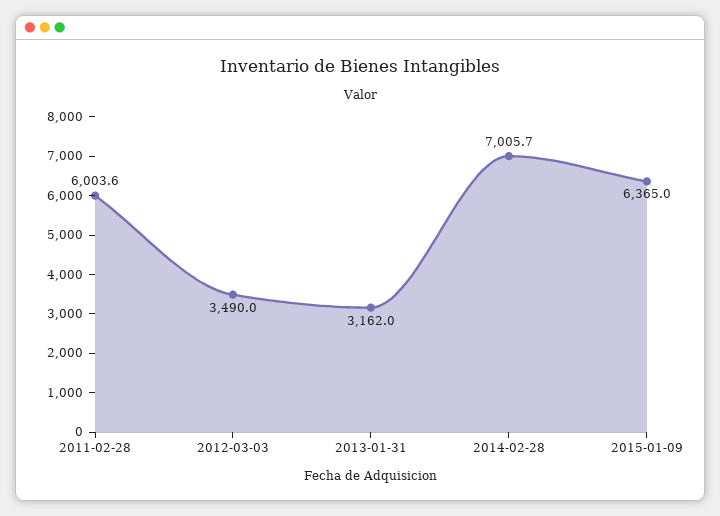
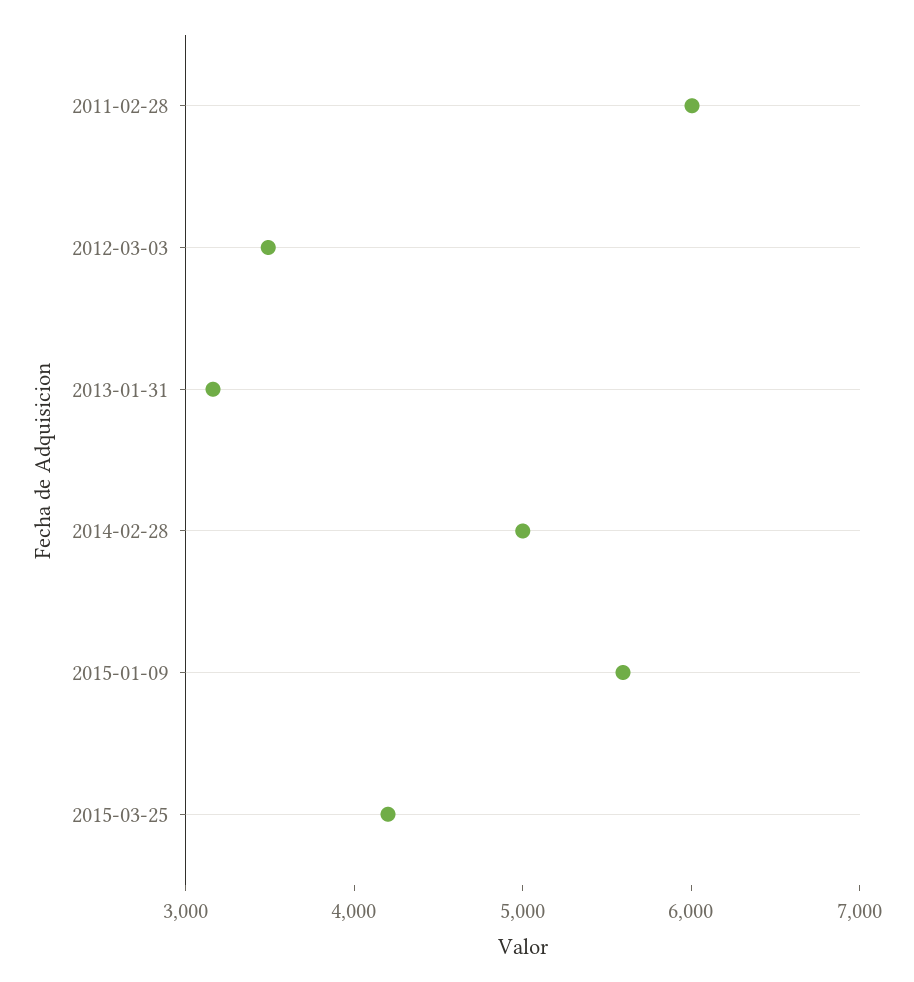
2014-02-28: 7005.7 -> 5000
2015-01-09: 6365 -> 5600
2015-03-25: none -> 4200

